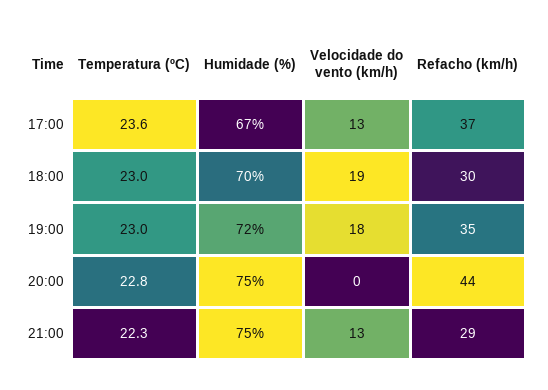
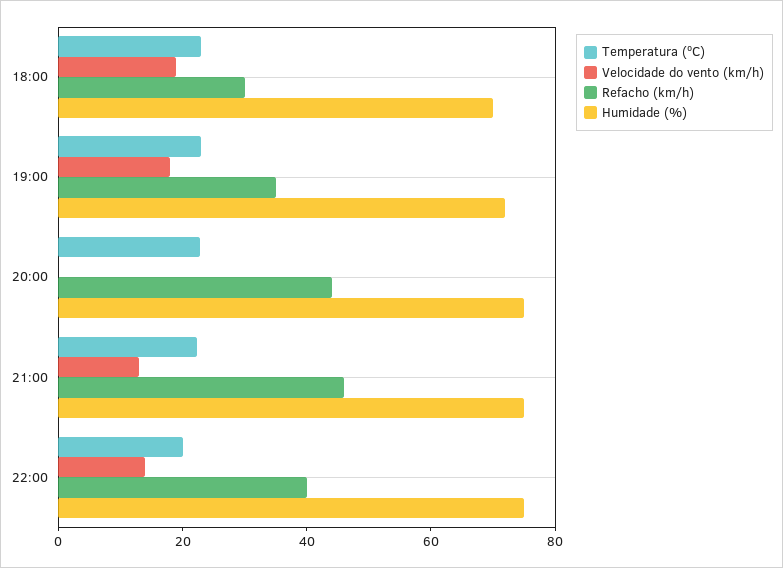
Temperatura (ºC), 17:00: 23.6 -> none
Humidade (%), 17:00: 67 -> none
Velocidade do vento (km/h), 17:00: 13 -> none
Refacho (km/h), 17:00: 37 -> none
Refacho (km/h), 21:00: 29 -> 45
Temperatura (ºC), 22:00: none -> 20
Velocidade do vento (km/h), 22:00: none -> 15
Refacho (km/h), 22:00: none -> 40
Humidade (%), 22:00: none -> 75

